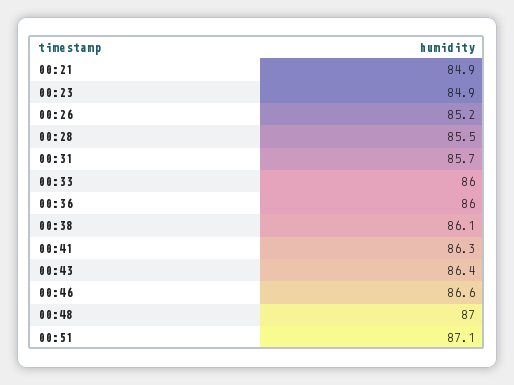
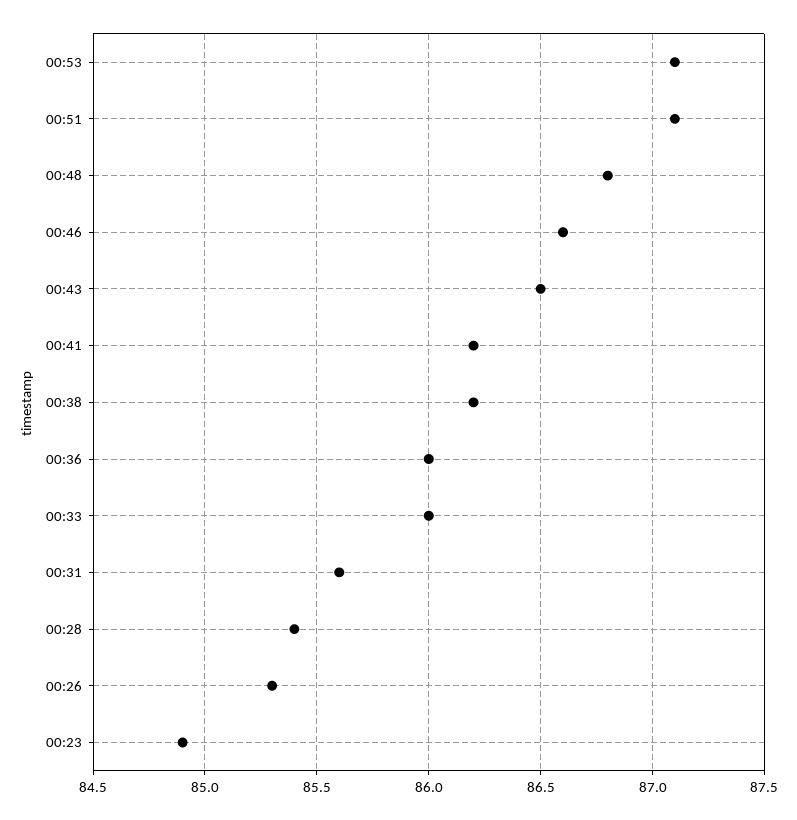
00:21: 84.9 -> none
00:26: 85.2 -> 85.3
00:28: 85.5 -> 85.4
00:31: 85.7 -> 85.6
00:38: 86.1 -> 86.2
00:41: 86.3 -> 86.2
00:43: 86.4 -> 86.5
00:48: 87 -> 86.8
00:53: none -> 87.1

